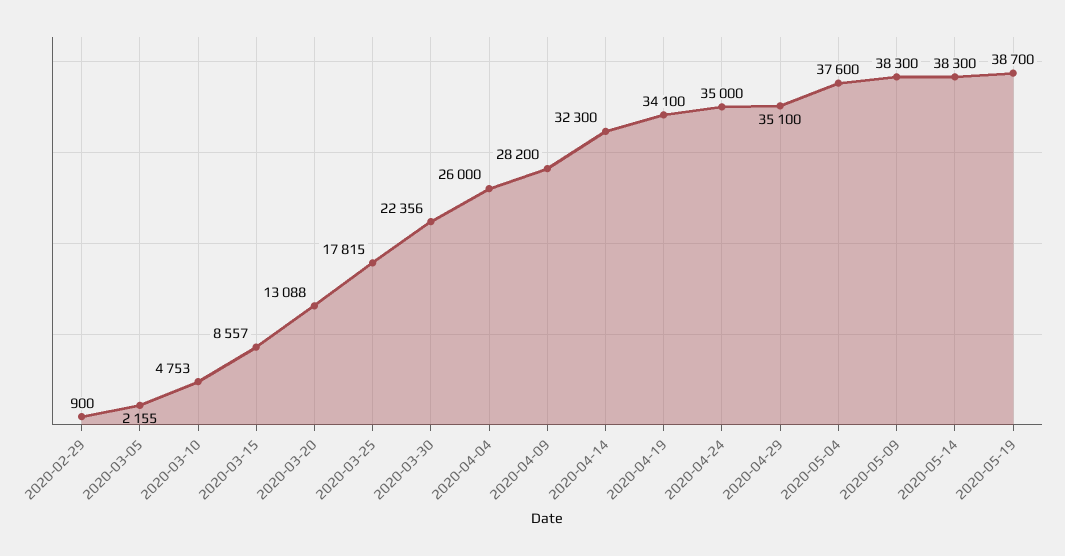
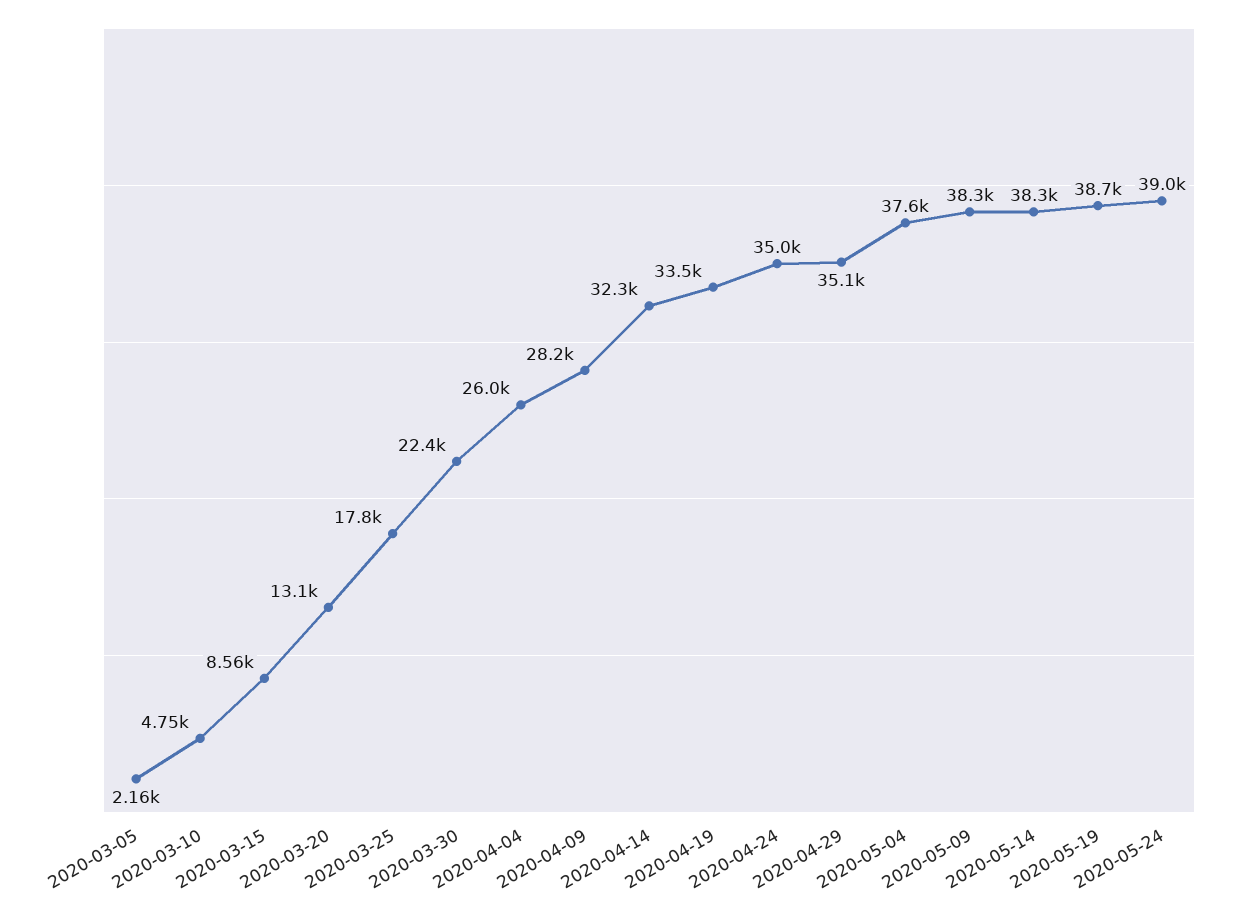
2020-02-29: 900 -> none
2020-04-19: 34100 -> 33500
2020-05-24: none -> 39000

